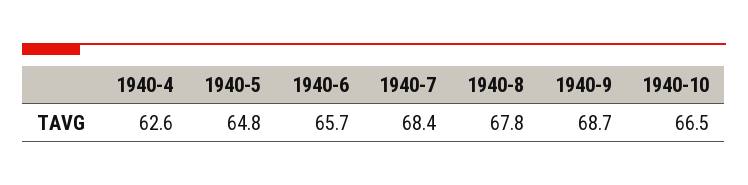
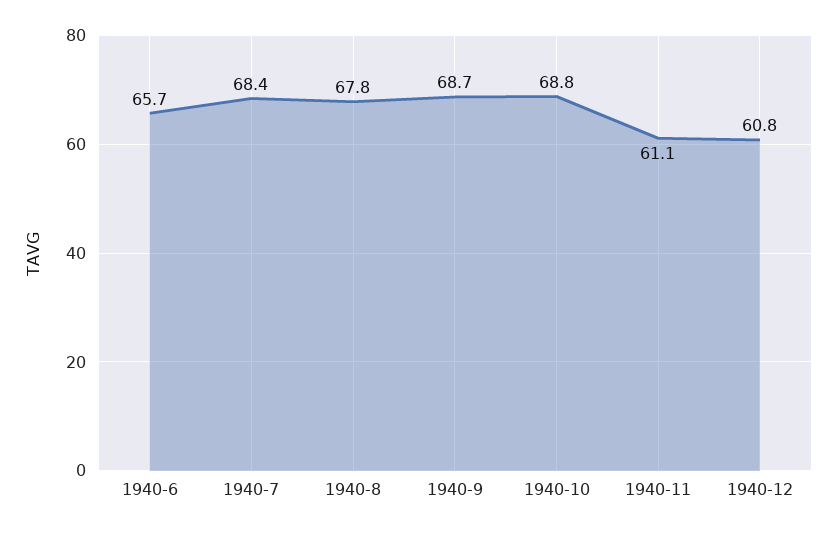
1940-4: 62.6 -> none
1940-5: 64.8 -> none
1940-10: 66.5 -> 68.8
1940-11: none -> 61.1
1940-12: none -> 60.8

